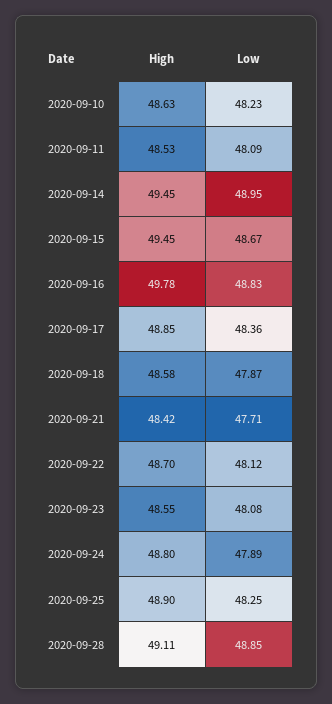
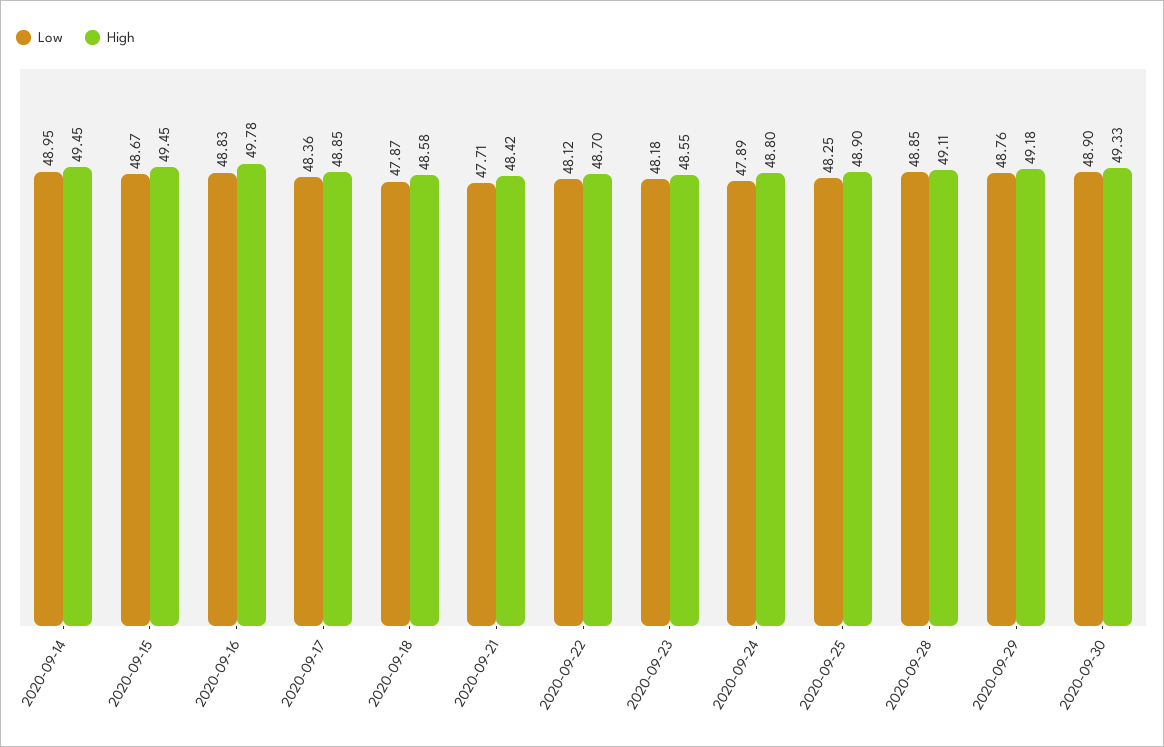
High, 2020-09-10: 48.63 -> none
Low, 2020-09-10: 48.23 -> none
High, 2020-09-11: 48.53 -> none
Low, 2020-09-11: 48.09 -> none
Low, 2020-09-23: 48.08 -> 48.18
Low, 2020-09-29: none -> 48.76
High, 2020-09-29: none -> 49.18
Low, 2020-09-30: none -> 48.9
High, 2020-09-30: none -> 49.33

